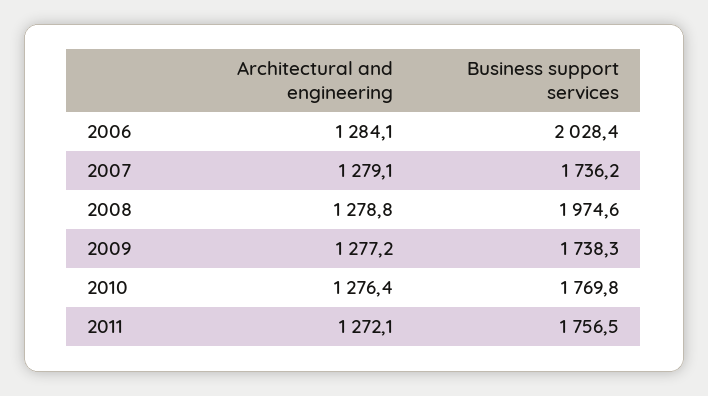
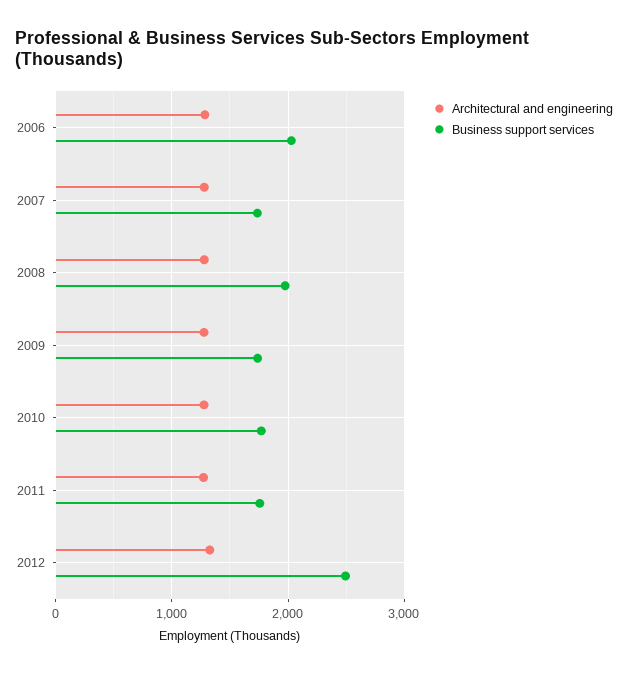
Architectural and engineering, 2012: none -> 1300
Business support services, 2012: none -> 2500

